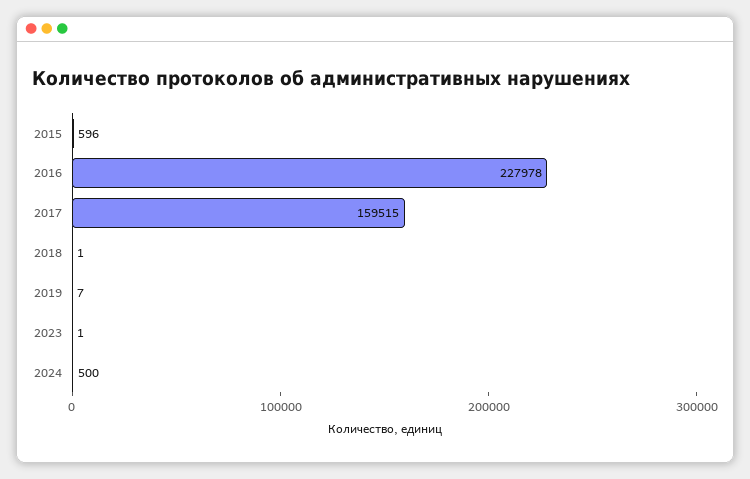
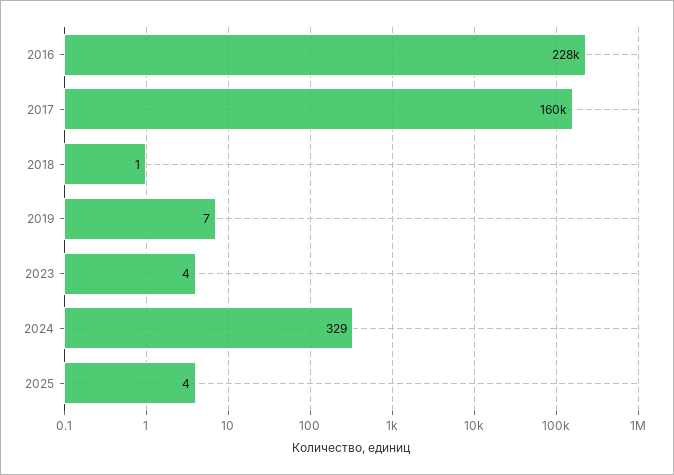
2015: 596 -> none
2023: 1 -> 4
2024: 500 -> 329
2025: none -> 4

